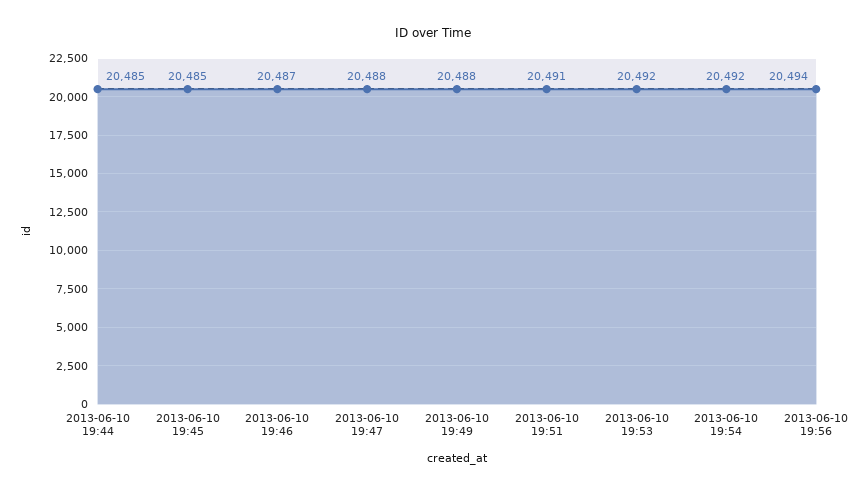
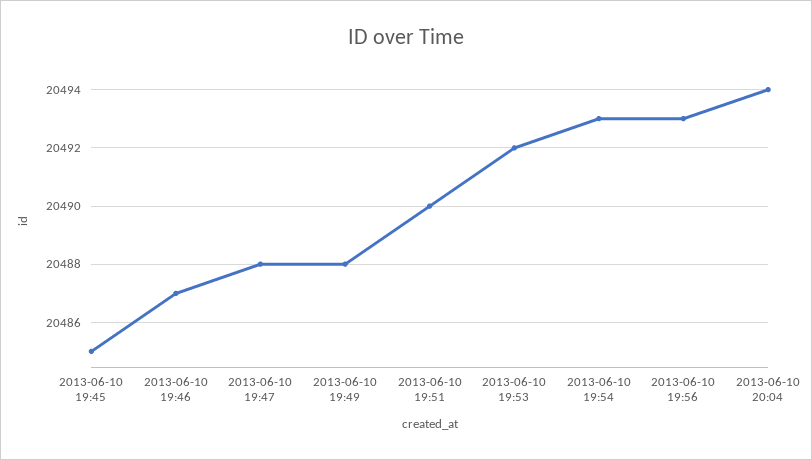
2013-06-10 19:44: 20485 -> none
2013-06-10 19:51: 20491 -> 20490
2013-06-10 19:54: 20492 -> 20493
2013-06-10 19:56: 20494 -> 20493
2013-06-10 20:04: none -> 20494

